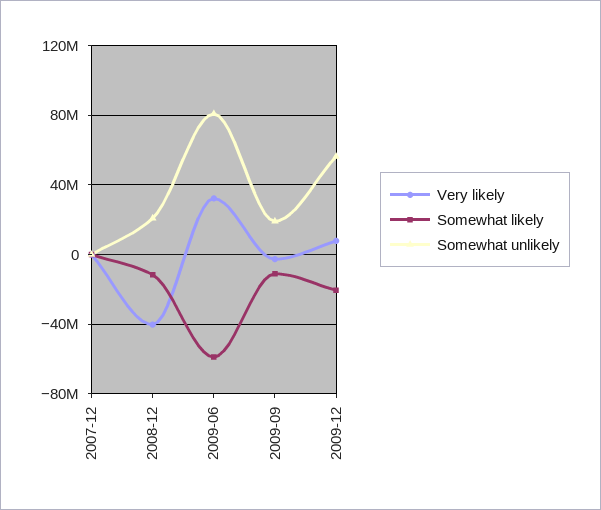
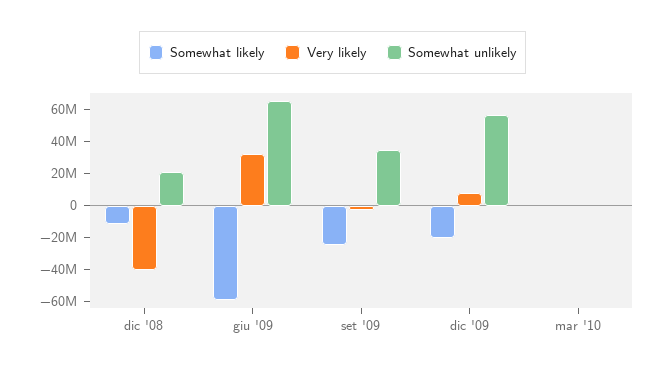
Very likely, 2007-12: 0 -> none
Somewhat likely, 2007-12: 0 -> none
Somewhat unlikely, 2007-12: 0 -> none
Somewhat unlikely, 2009-06: 80000000 -> 65000000
Somewhat likely, 2009-09: -10000000 -> -25000000
Somewhat unlikely, 2009-09: 20000000 -> 35000000
Somewhat likely, mar '10: none -> 0
Very likely, mar '10: none -> 0
Somewhat unlikely, mar '10: none -> 0

